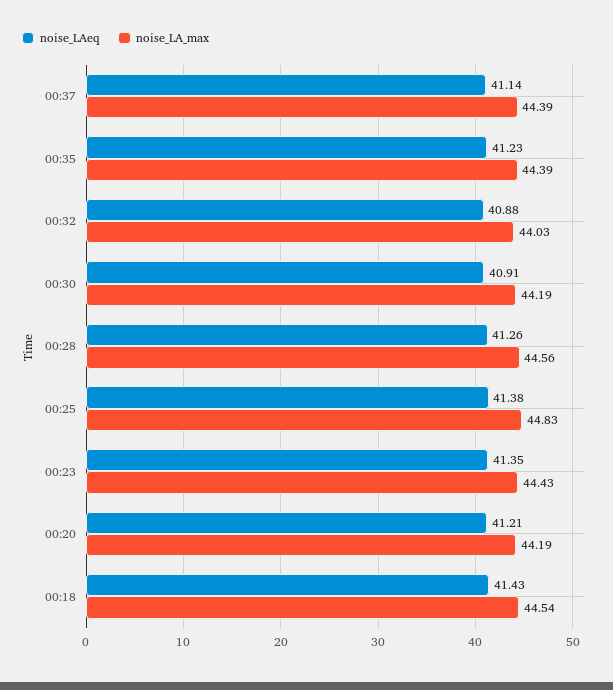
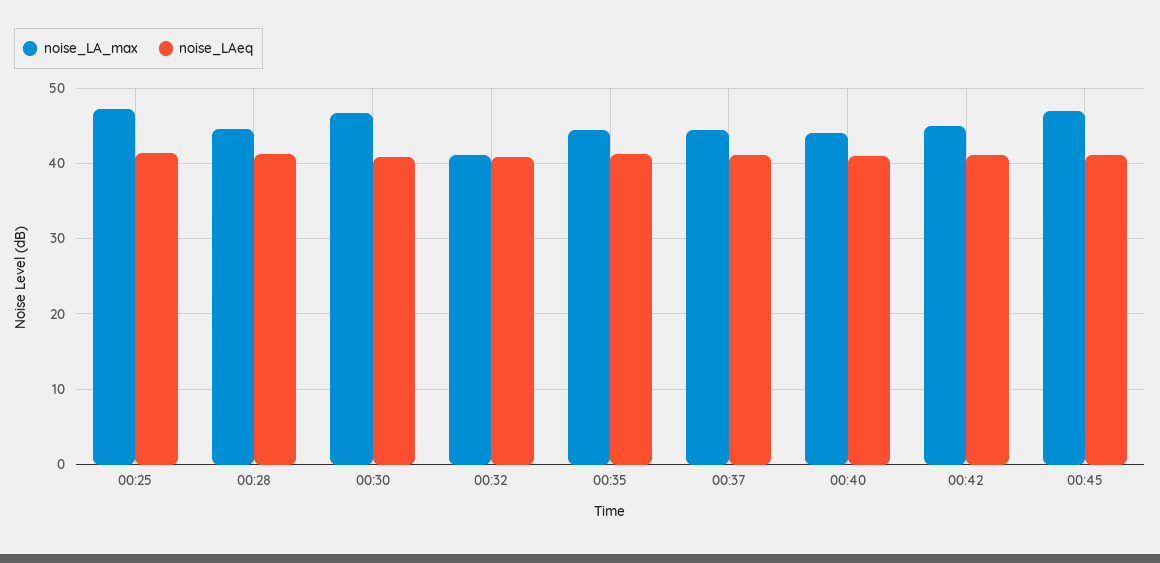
noise_LA_max, 00:32: 44.03 -> 41
noise_LA_max, 00:30: 44.19 -> 47
noise_LA_max, 00:25: 44.83 -> 47
noise_LAeq, 00:23: 41.35 -> none
noise_LA_max, 00:23: 44.43 -> none
noise_LAeq, 00:20: 41.21 -> none
noise_LA_max, 00:20: 44.19 -> none
noise_LAeq, 00:18: 41.43 -> none
noise_LA_max, 00:18: 44.54 -> none
noise_LA_max, 00:40: none -> 44
noise_LAeq, 00:40: none -> 41
noise_LA_max, 00:42: none -> 45
noise_LAeq, 00:42: none -> 41
noise_LA_max, 00:45: none -> 47
noise_LAeq, 00:45: none -> 41

